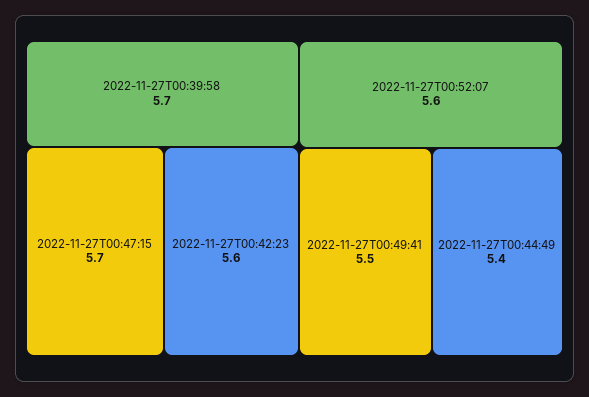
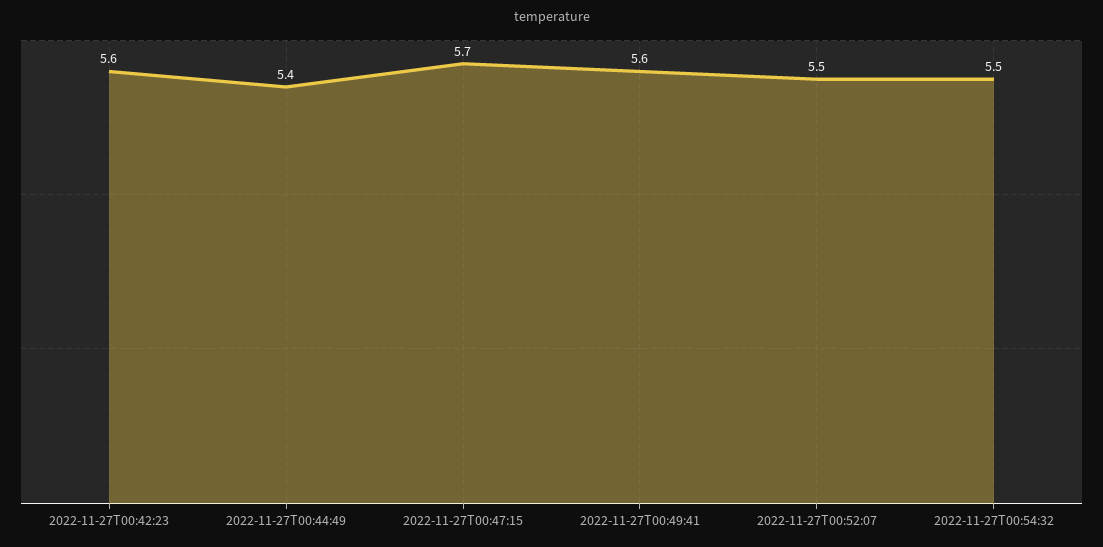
2022-11-27T00:39:58: 5.7 -> none
2022-11-27T00:52:07: 5.6 -> 5.5
2022-11-27T00:49:41: 5.5 -> 5.6
2022-11-27T00:54:32: none -> 5.5

